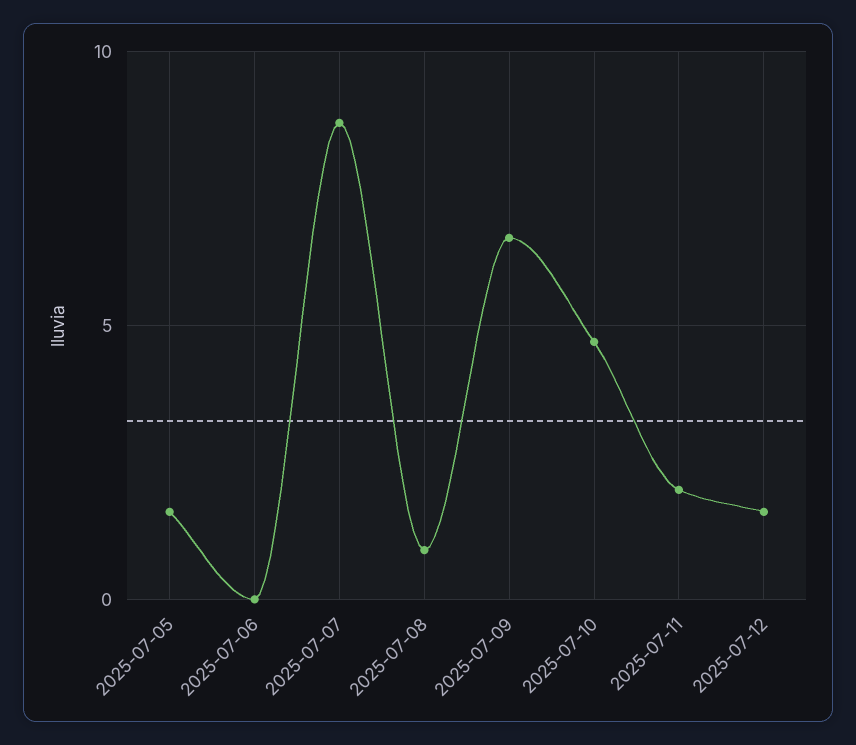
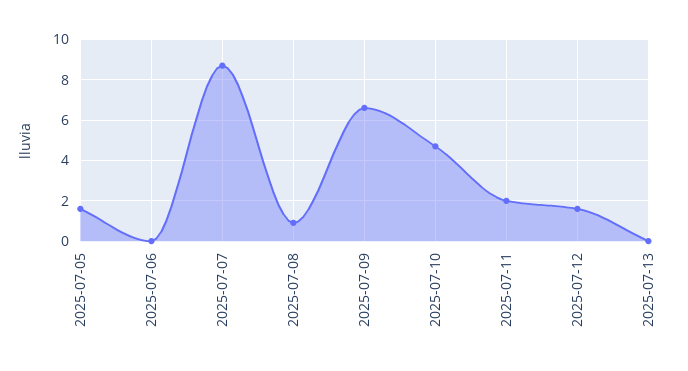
2025-07-13: none -> 0

